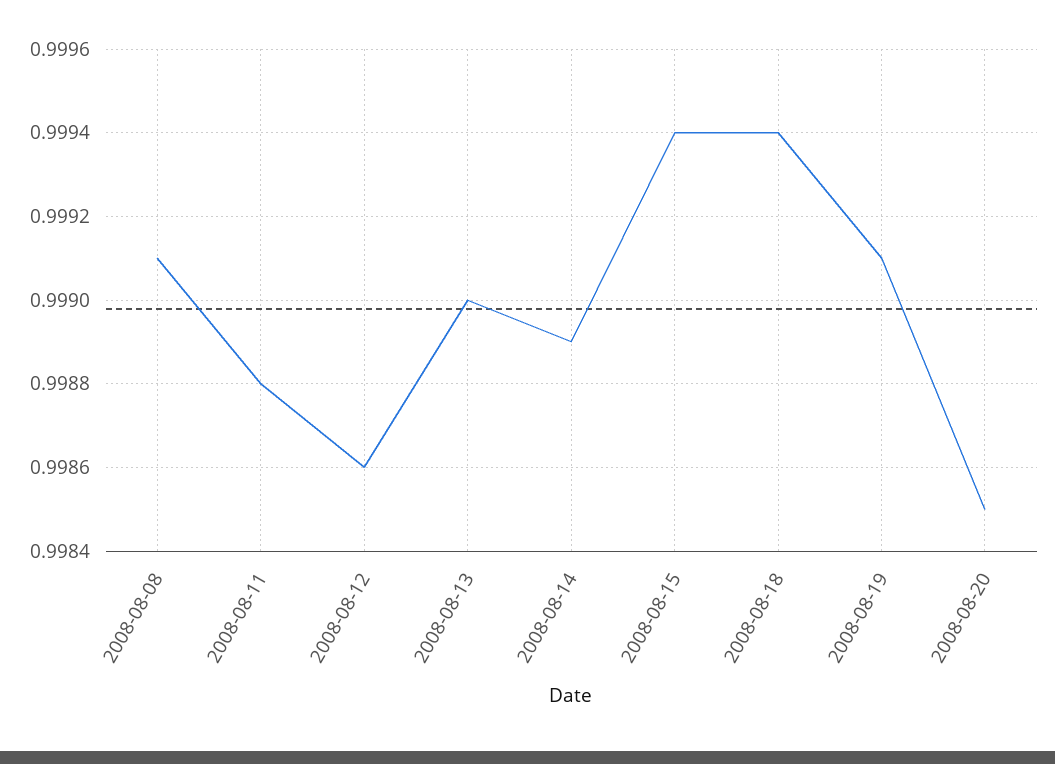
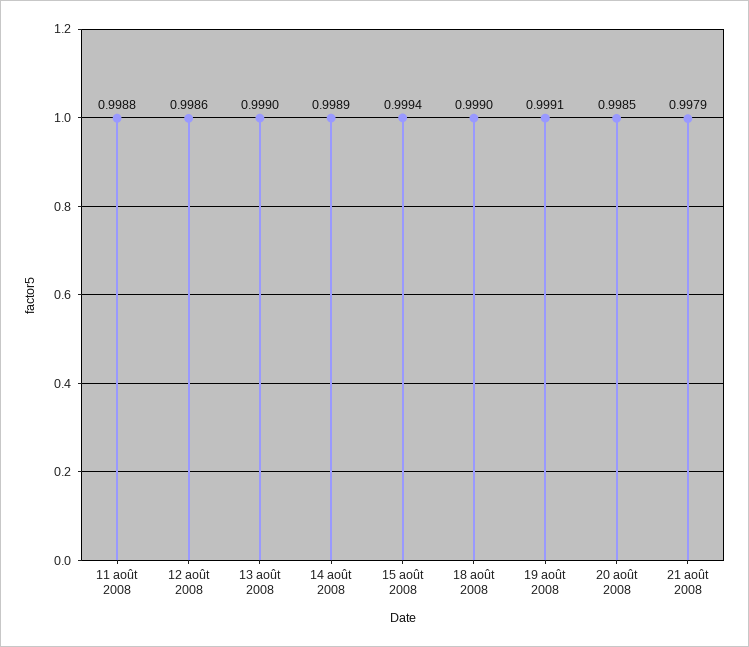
2008-08-08: 0.9991 -> none
2008-08-18: 0.9994 -> 0.999
21 août 2008: none -> 0.9979

